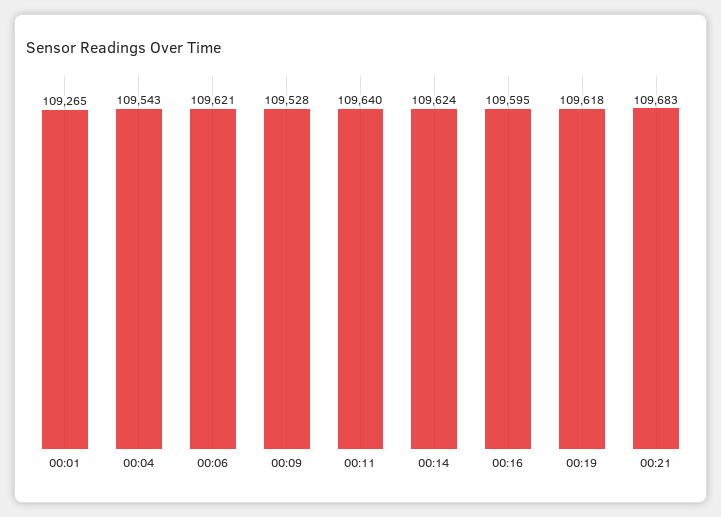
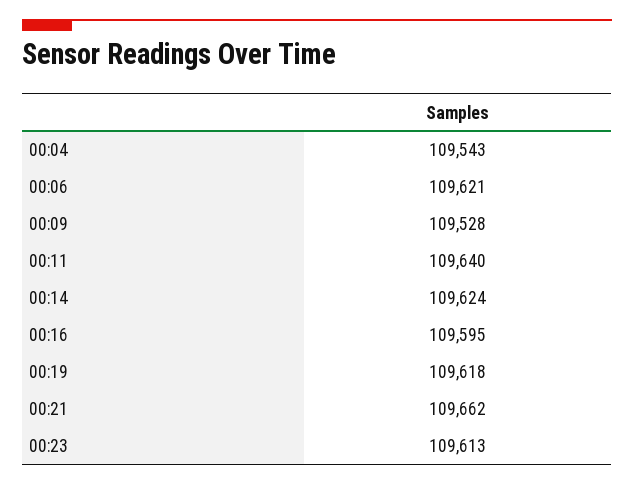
00:01: 109265 -> none
00:21: 109683 -> 109662
00:23: none -> 109613

